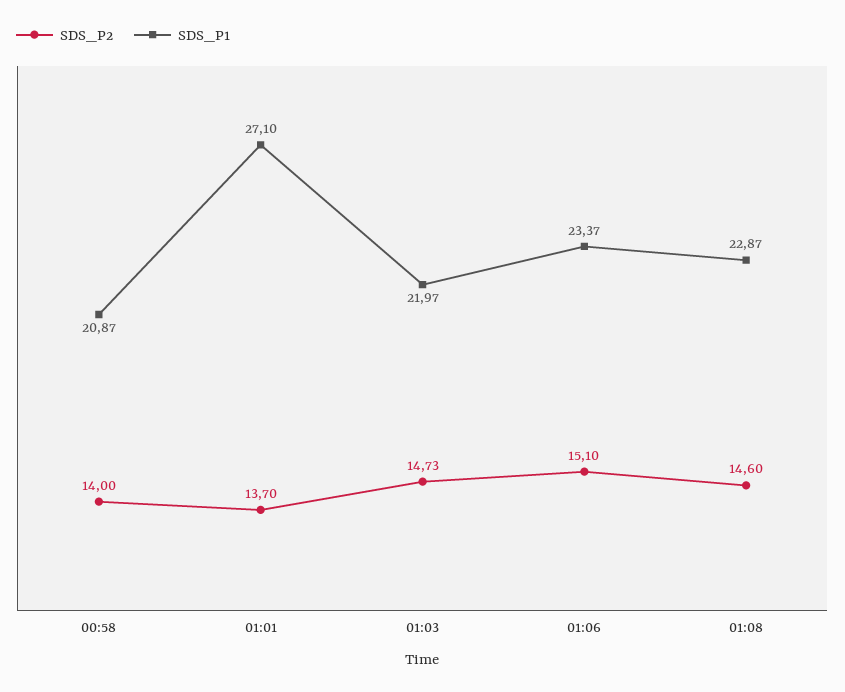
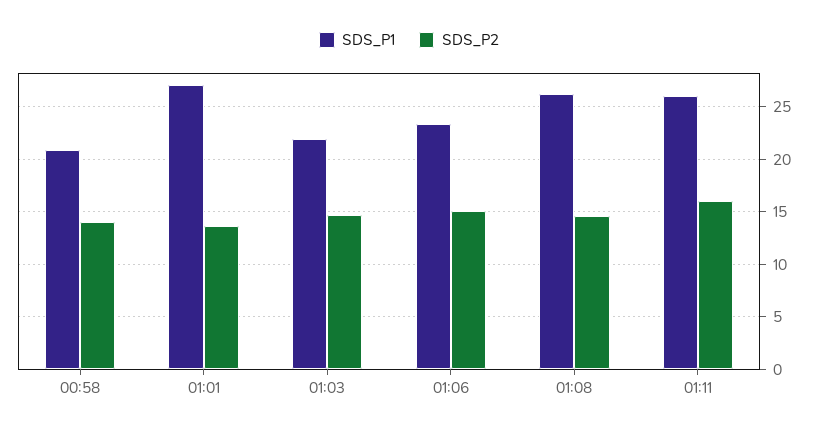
SDS_P1, 01:08: 22.87 -> 26
SDS_P1, 01:11: none -> 26
SDS_P2, 01:11: none -> 16

